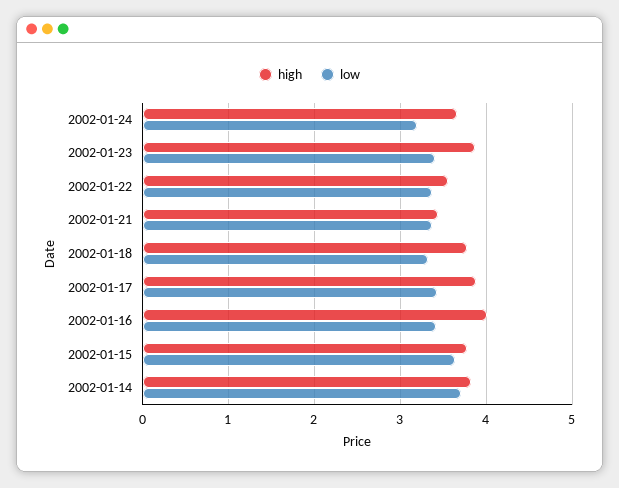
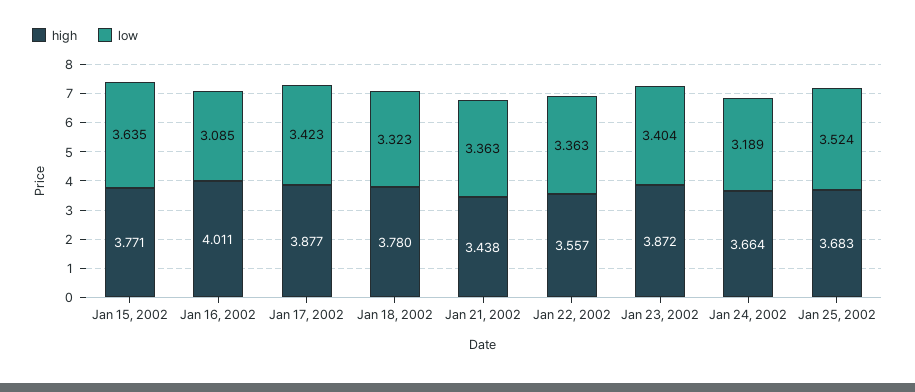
low, 2002-01-16: 3.4 -> 3.085
high, 2002-01-14: 3.8 -> none
low, 2002-01-14: 3.7 -> none
high, Jan 25, 2002: none -> 3.683
low, Jan 25, 2002: none -> 3.524

